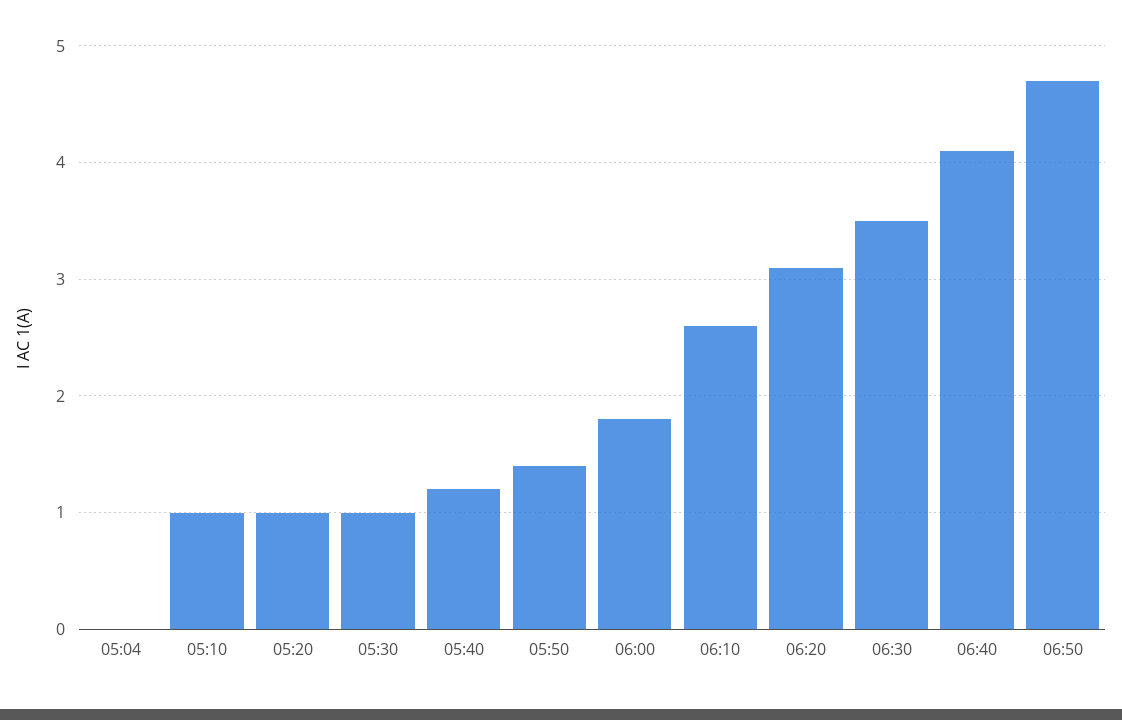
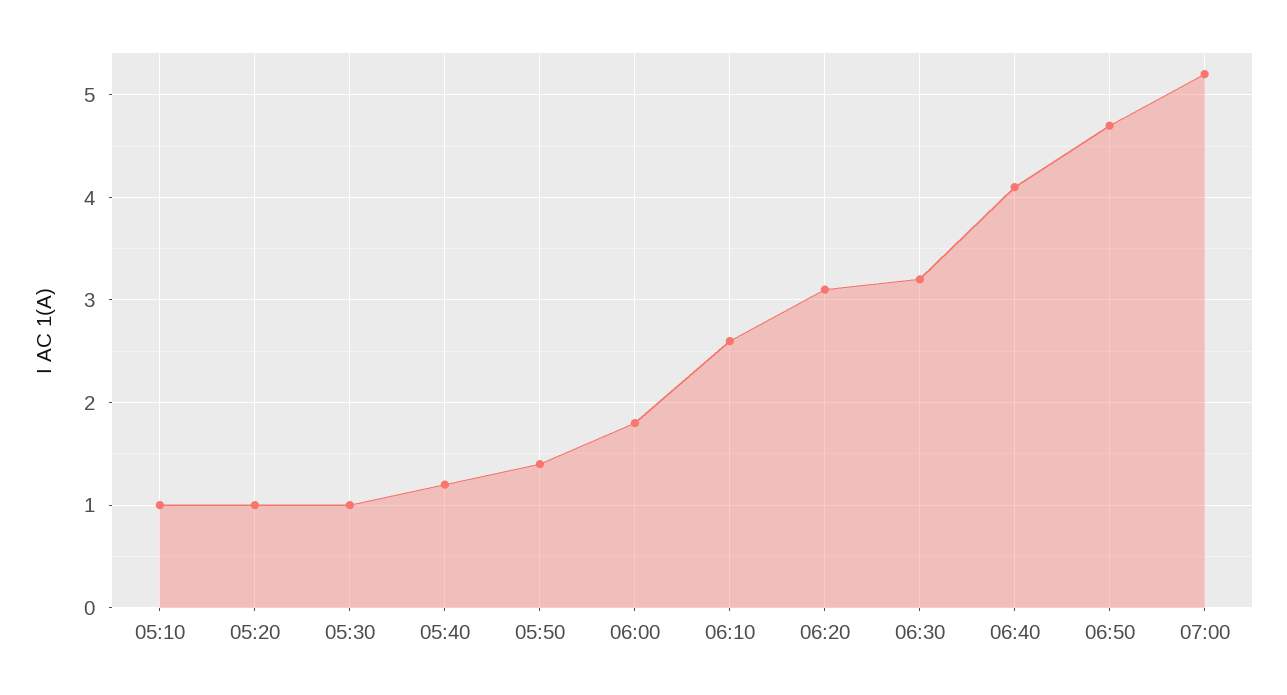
05:04: 0 -> none
06:30: 3.5 -> 3.2
07:00: none -> 5.2

